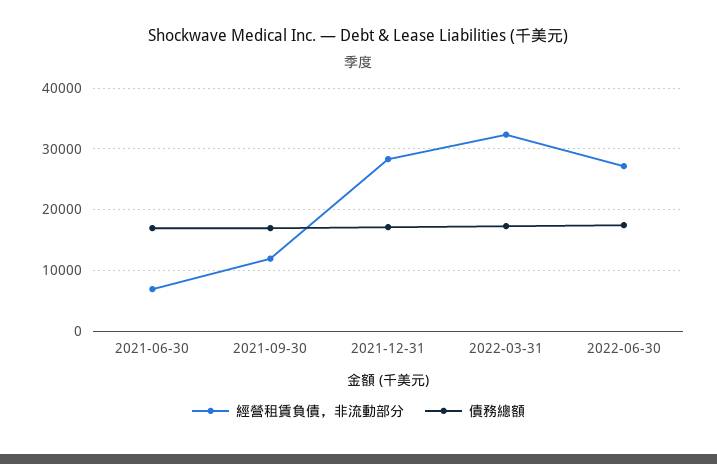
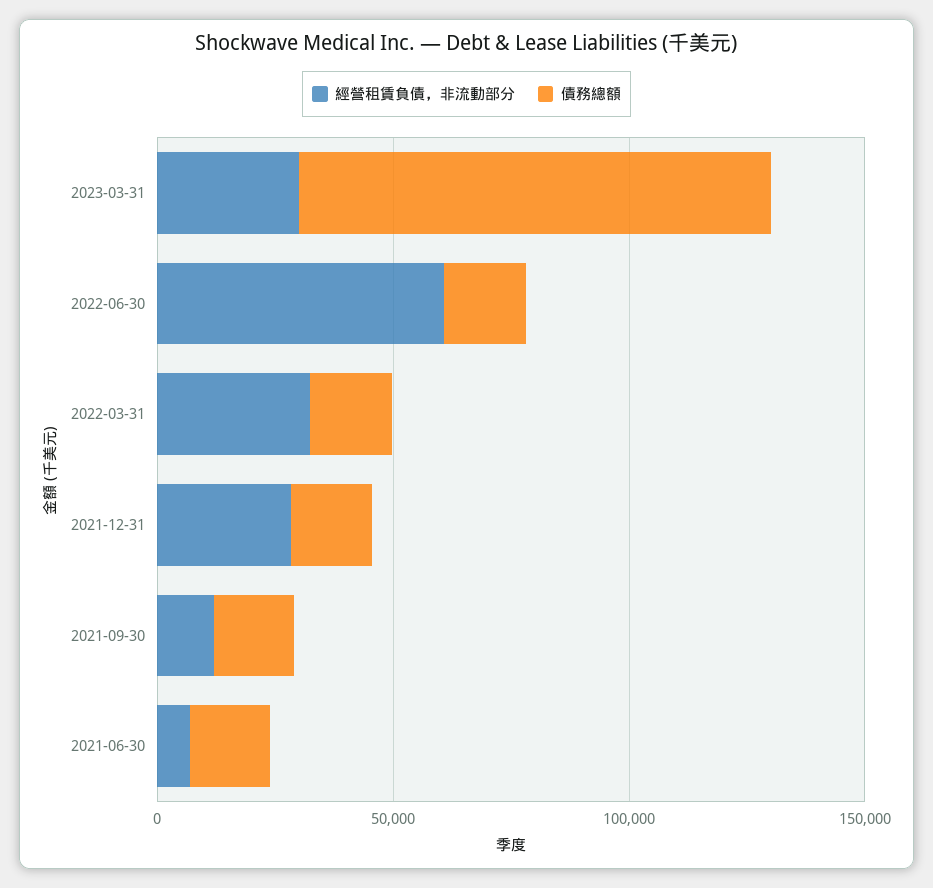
經營租賃負債，非流動部分, 2022-06-30: 27000 -> 60000
經營租賃負債，非流動部分, 2023-03-31: none -> 30000
債務總額, 2023-03-31: none -> 100000

